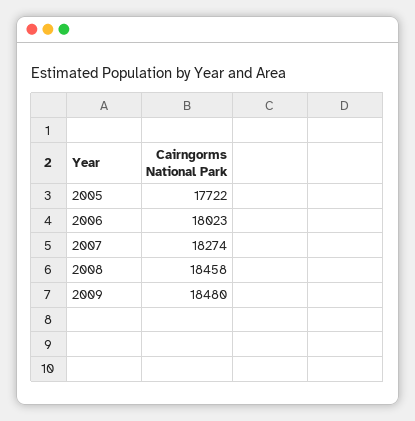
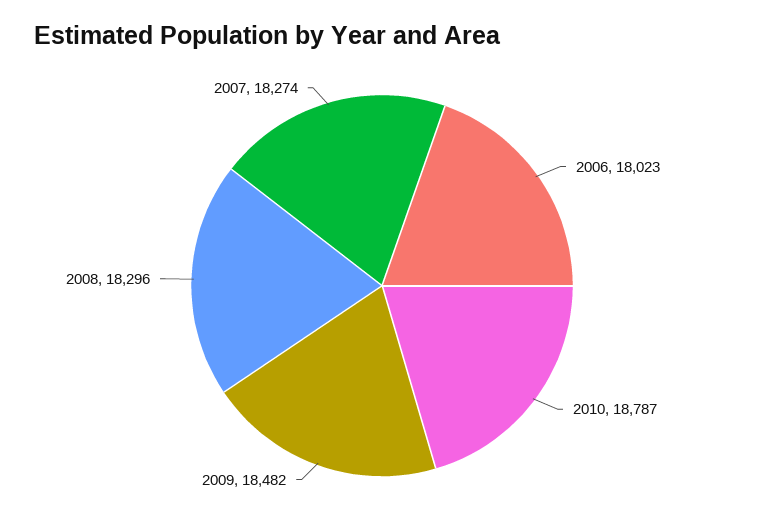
2005: 17722 -> none
2008: 18458 -> 18296
2009: 18480 -> 18482
2010: none -> 18787

